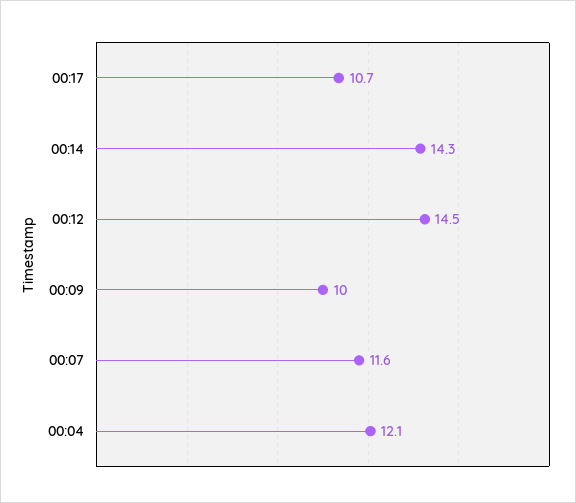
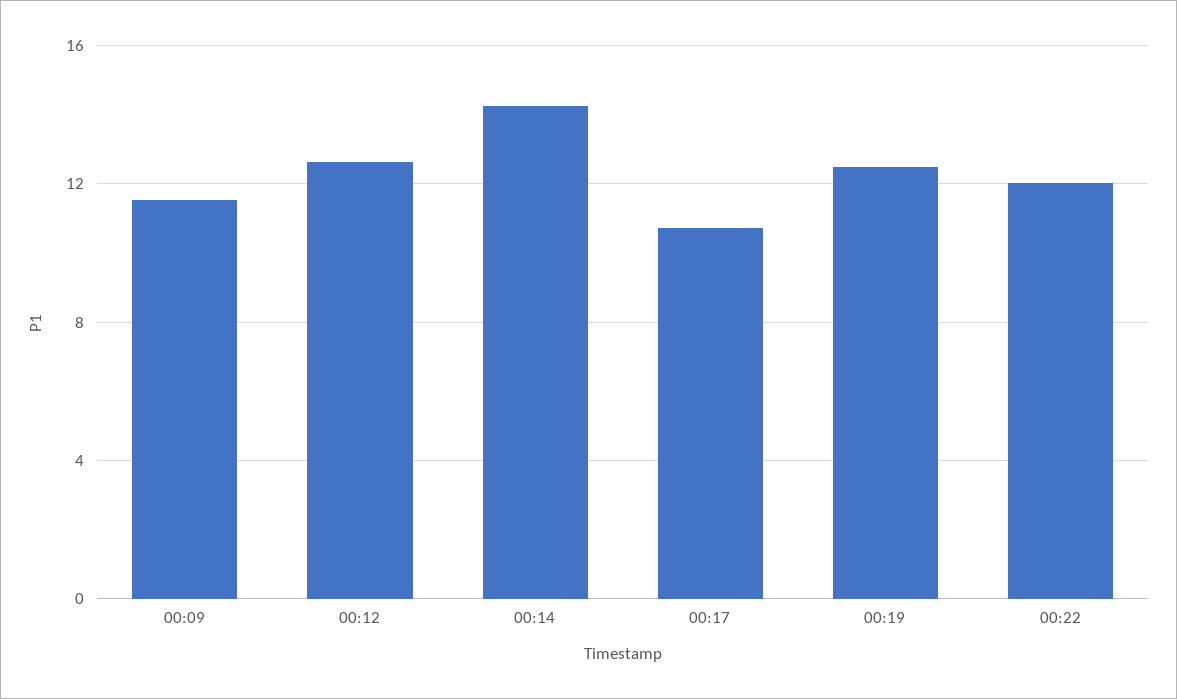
00:12: 14.5 -> 12.5
00:09: 10 -> 11.5
00:07: 11.6 -> none
00:04: 12.1 -> none
00:19: none -> 12.5
00:22: none -> 12

